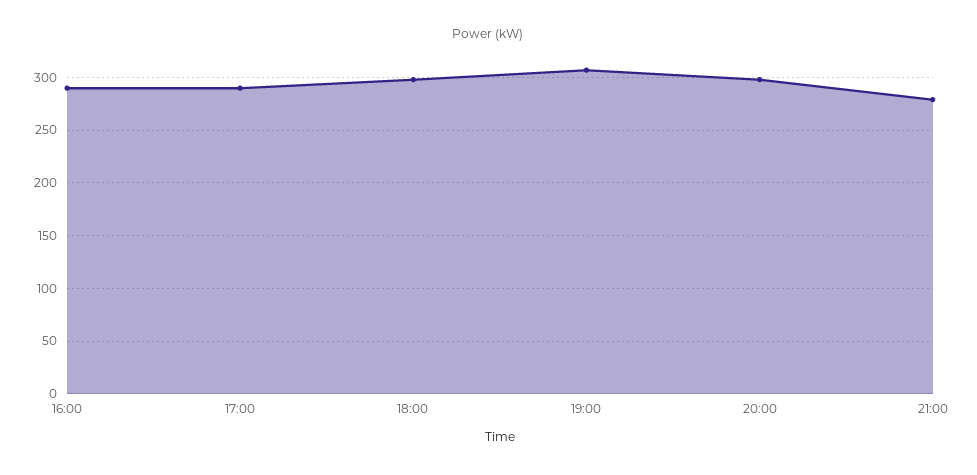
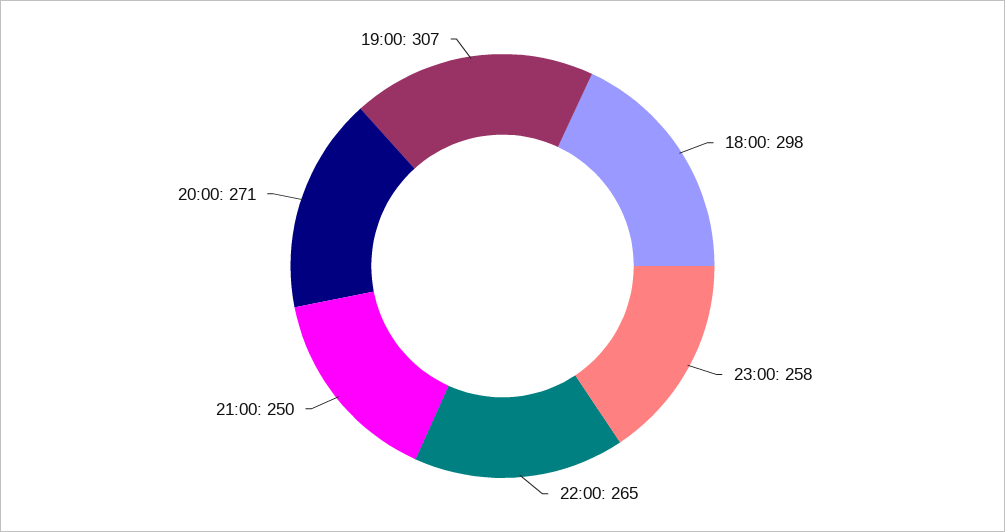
16:00: 290 -> none
17:00: 290 -> none
20:00: 300 -> 271
21:00: 280 -> 250
23:00: none -> 258
22:00: none -> 265

